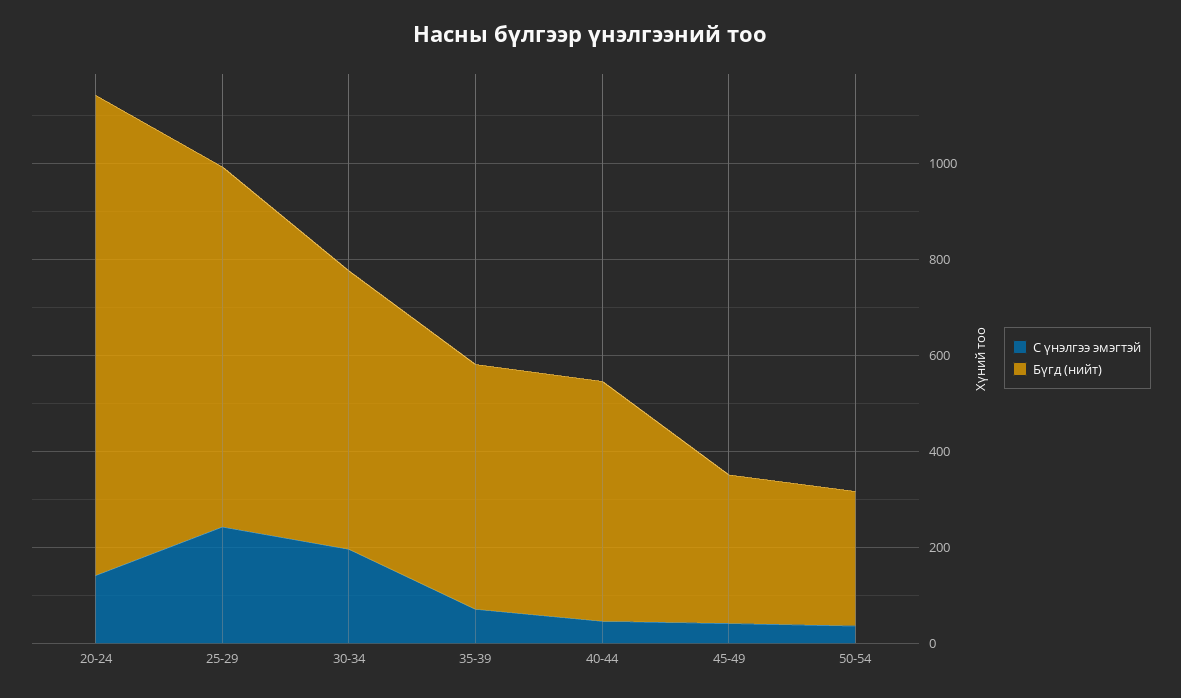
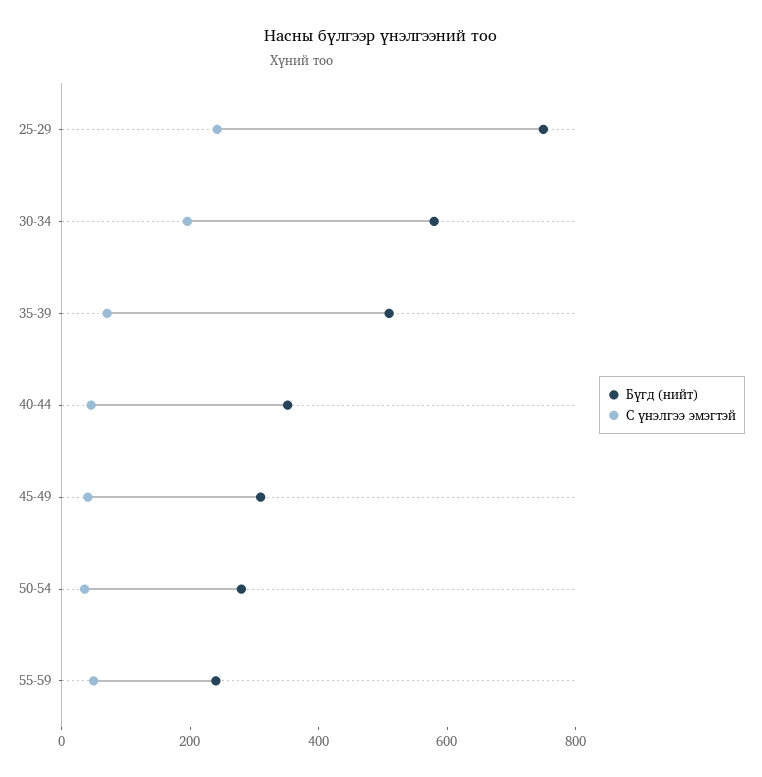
C үнэлгээ эмэгтэй, 20-24: 150 -> none
Бүгд (нийт), 20-24: 1000 -> none
Бүгд (нийт), 40-44: 500 -> 350
Бүгд (нийт), 55-59: none -> 250
C үнэлгээ эмэгтэй, 55-59: none -> 50

